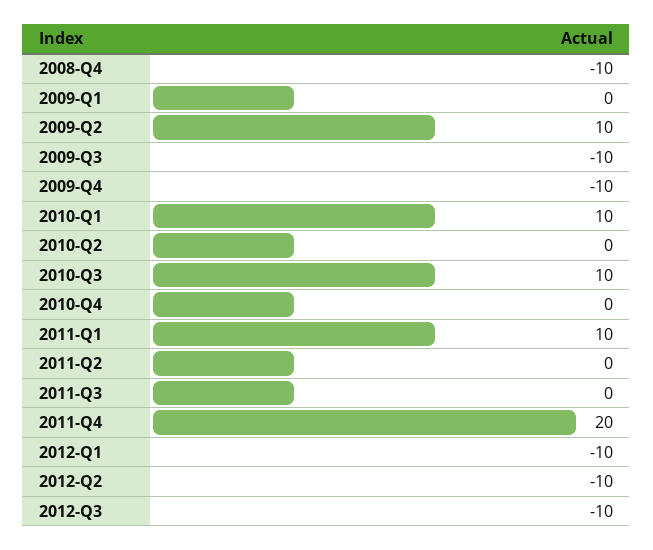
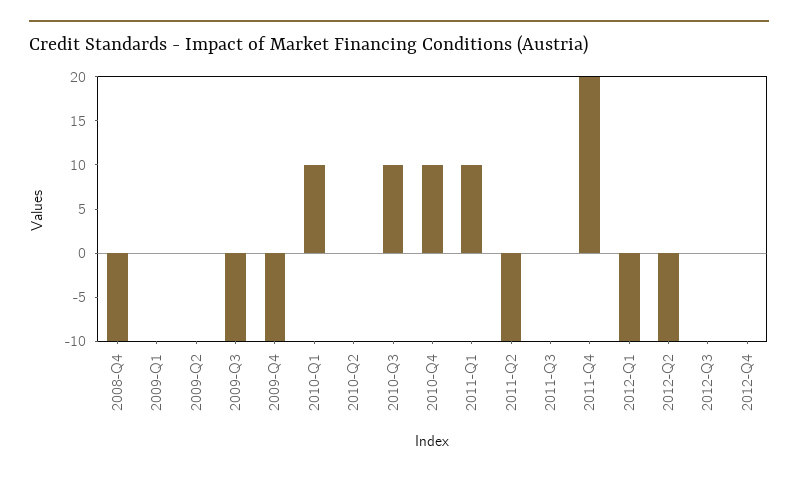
2009-Q2: 10 -> 0
2010-Q4: 0 -> 10
2011-Q2: 0 -> -10
2012-Q3: -10 -> 0
2012-Q4: none -> 0

